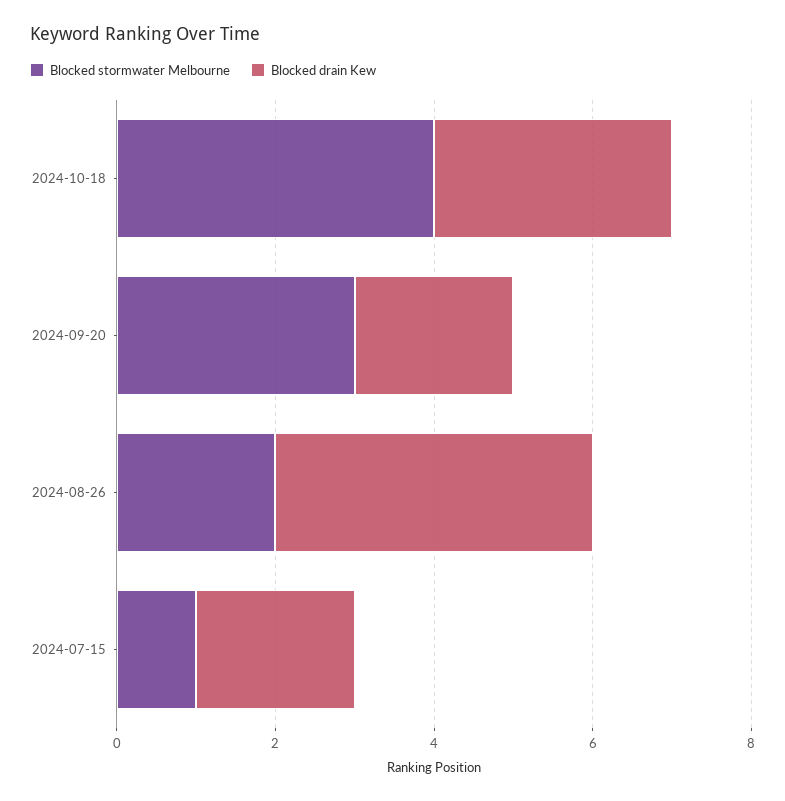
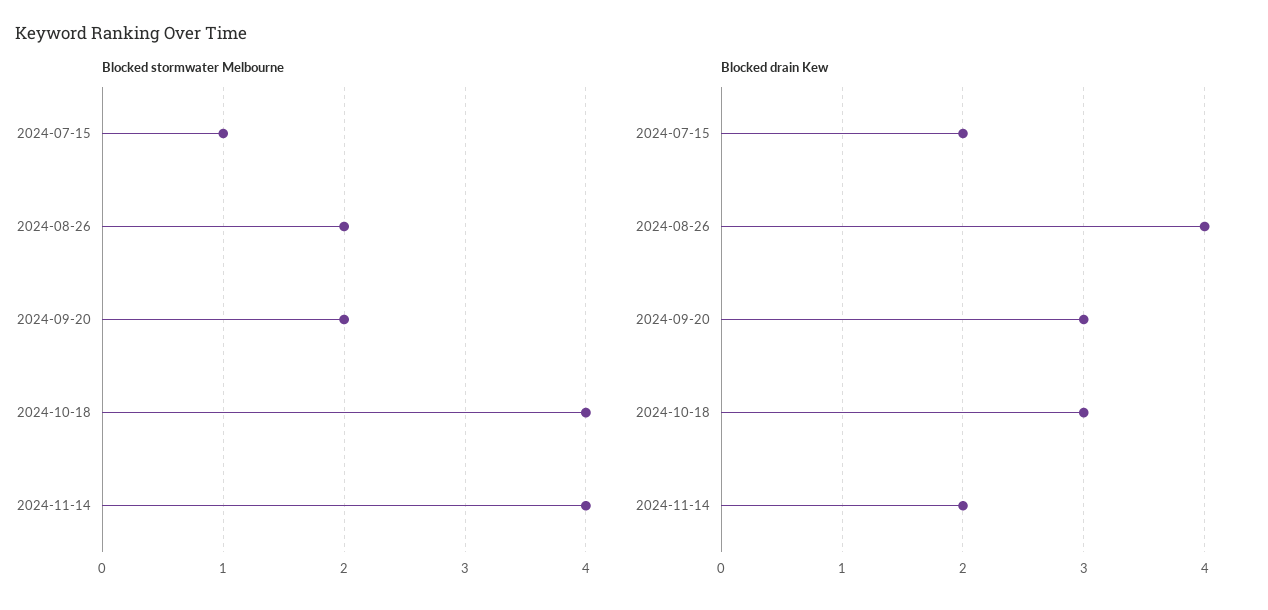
Blocked stormwater Melbourne, 2024-09-20: 3 -> 2
Blocked drain Kew, 2024-09-20: 2 -> 3
Blocked stormwater Melbourne, 2024-11-14: none -> 4
Blocked drain Kew, 2024-11-14: none -> 2

